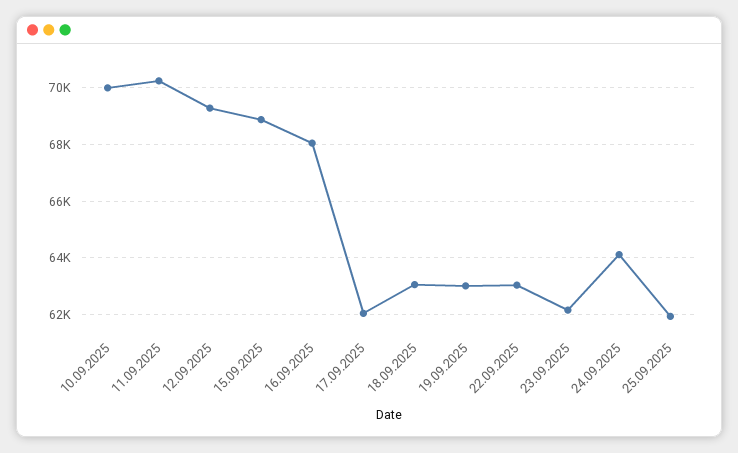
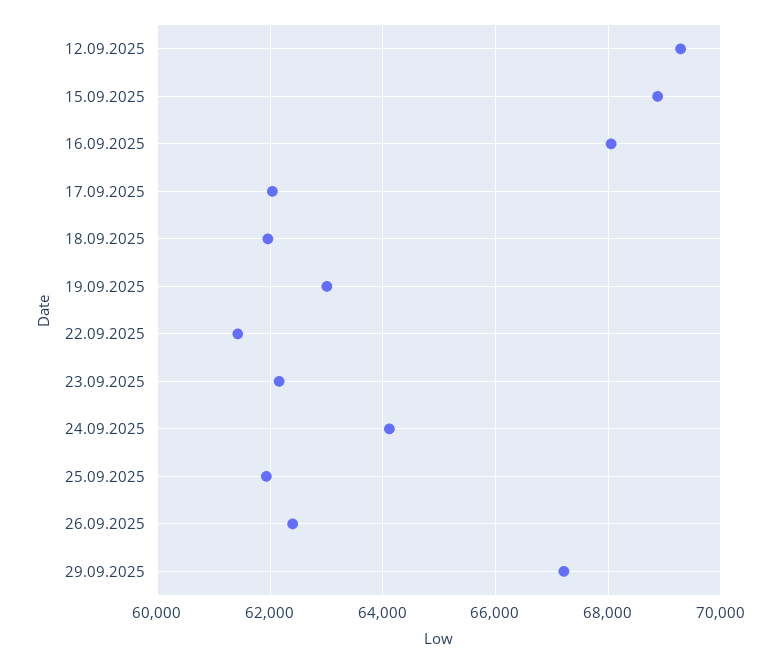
10.09.2025: 70000 -> none
11.09.2025: 70250 -> none
18.09.2025: 63000 -> 62000
22.09.2025: 63000 -> 61400
26.09.2025: none -> 62400
29.09.2025: none -> 67200

